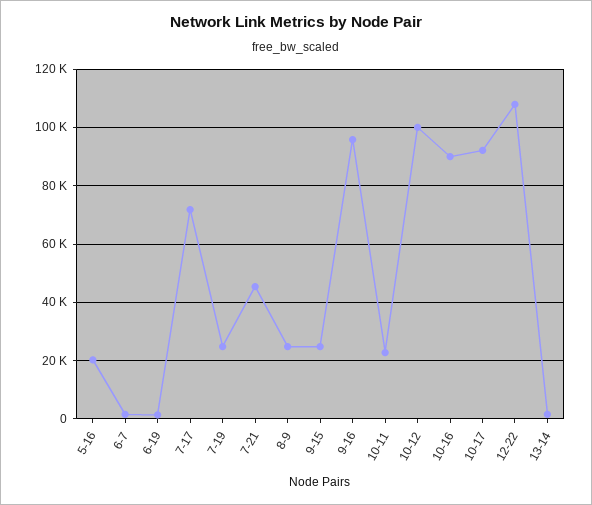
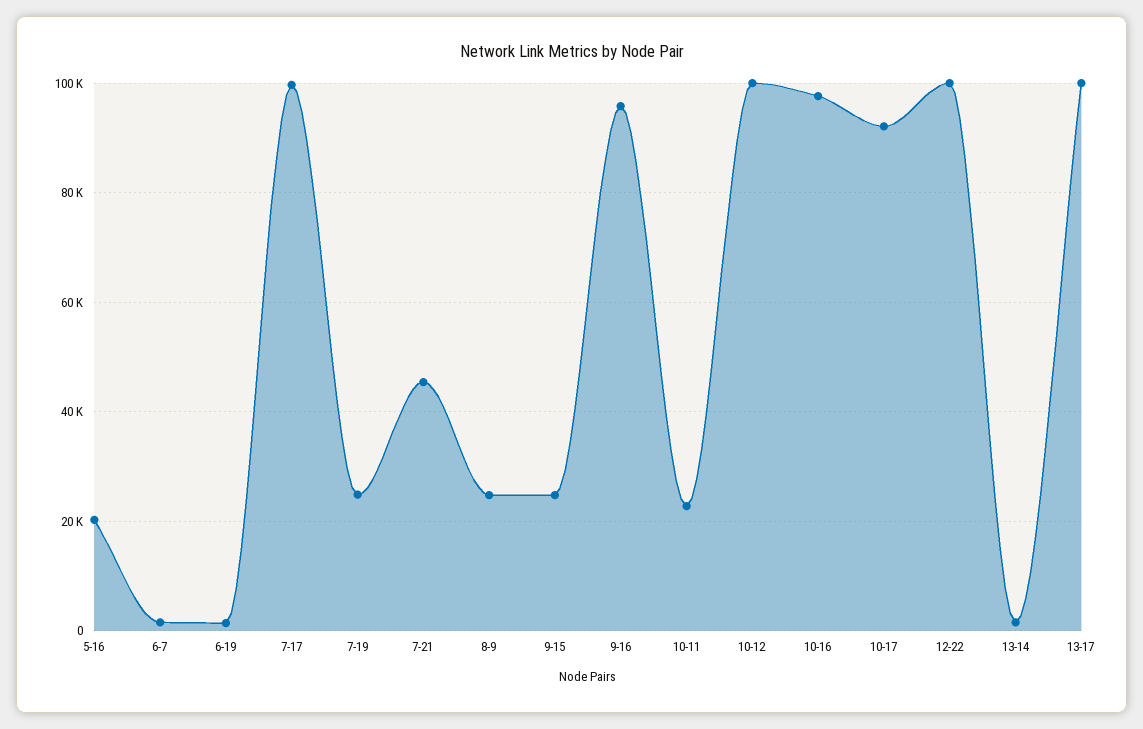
7-17: 72500 -> 100000
10-16: 90000 -> 98000
12-22: 107500 -> 100000
13-17: none -> 100000

